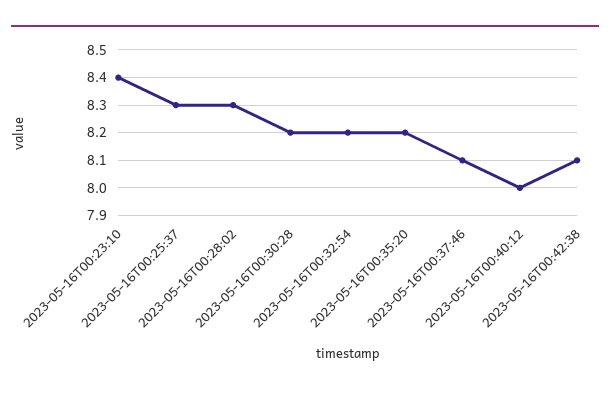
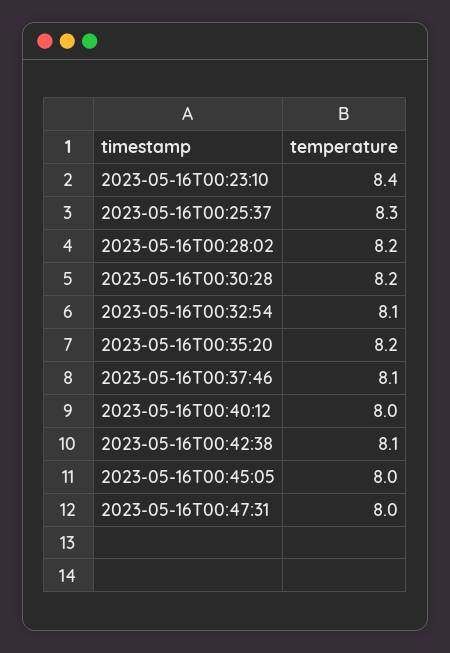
2023-05-16T00:28:02: 8.3 -> 8.2
2023-05-16T00:32:54: 8.2 -> 8.1
2023-05-16T00:45:05: none -> 8
2023-05-16T00:47:31: none -> 8

